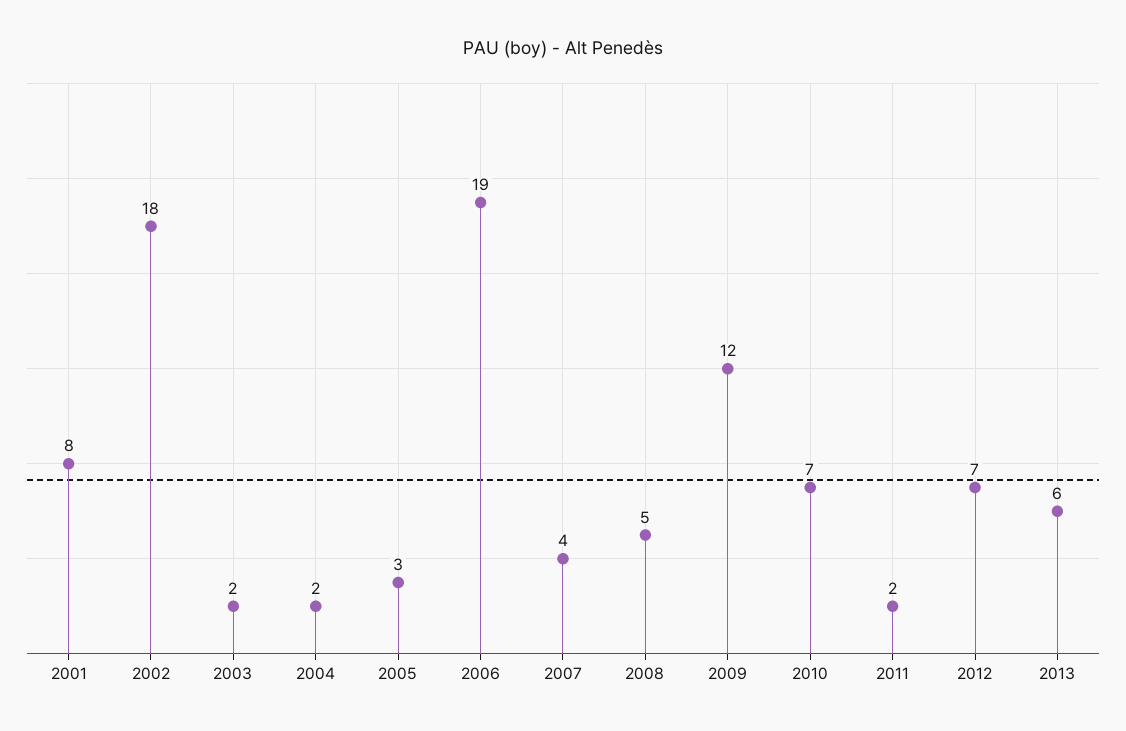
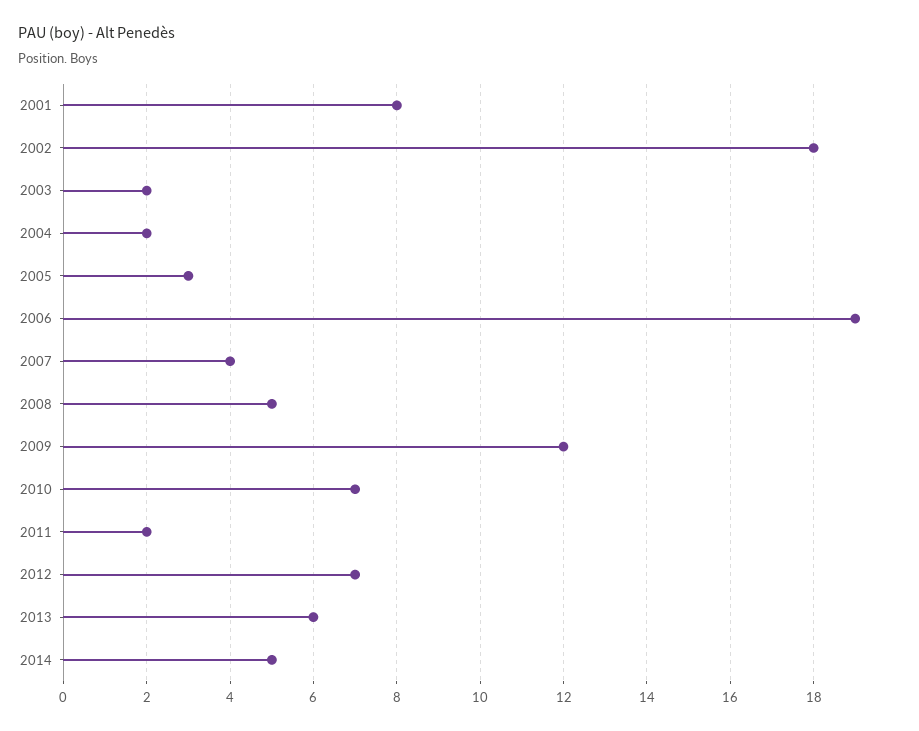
2014: none -> 5

